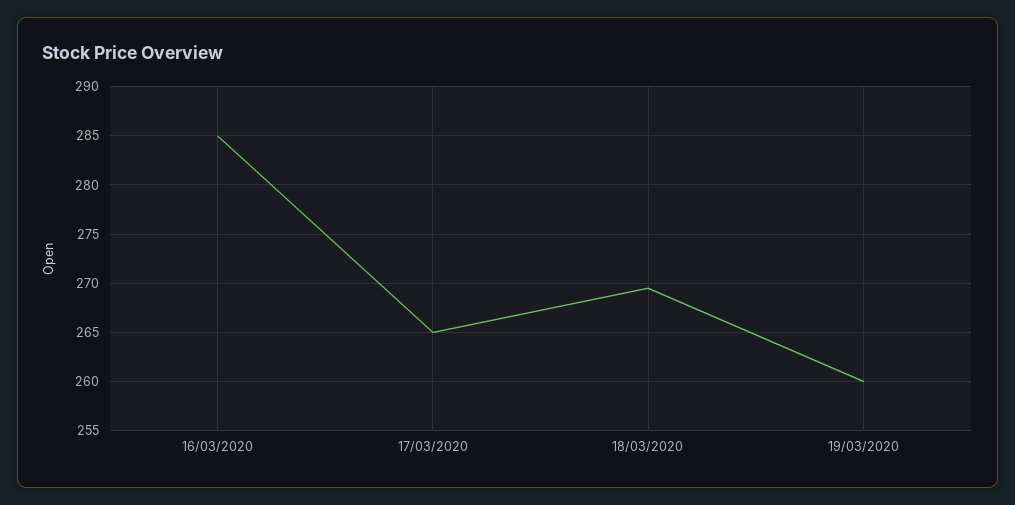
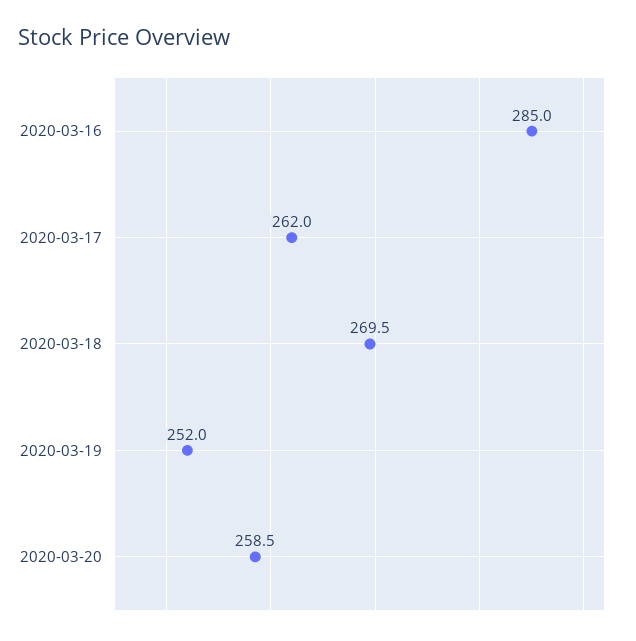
17/03/2020: 265 -> 262
19/03/2020: 260 -> 252
2020-03-20: none -> 258.5

